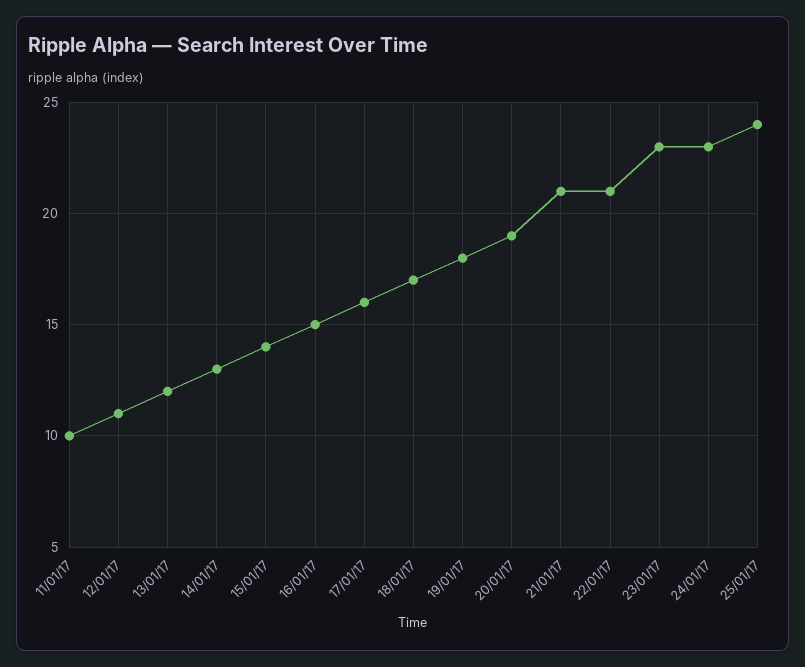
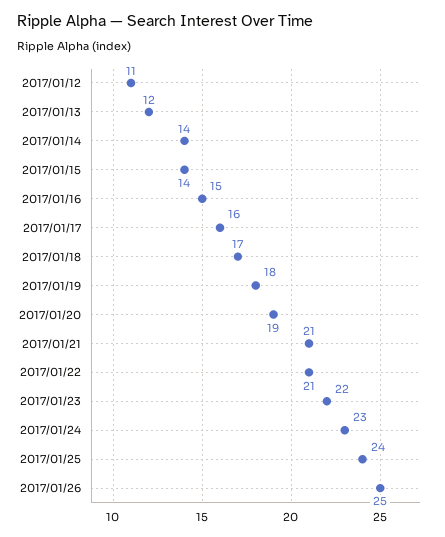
11/01/17: 10 -> none
14/01/17: 13 -> 14
23/01/17: 23 -> 22
2017/01/26: none -> 25

